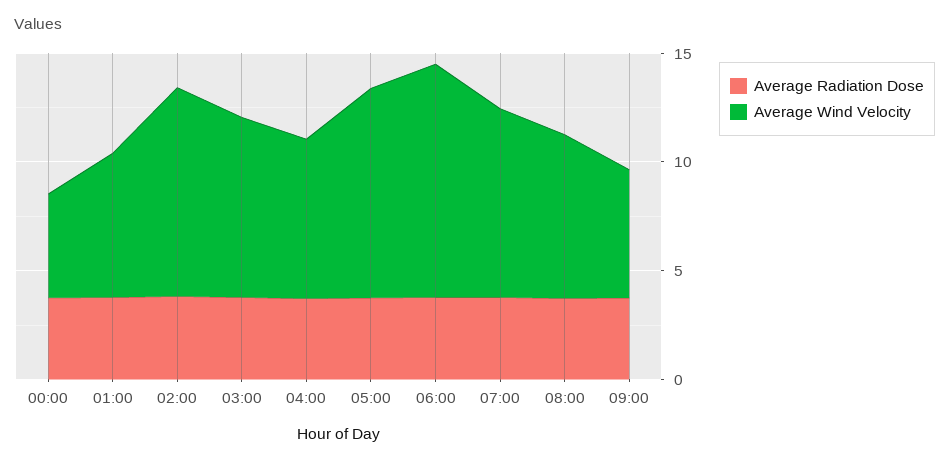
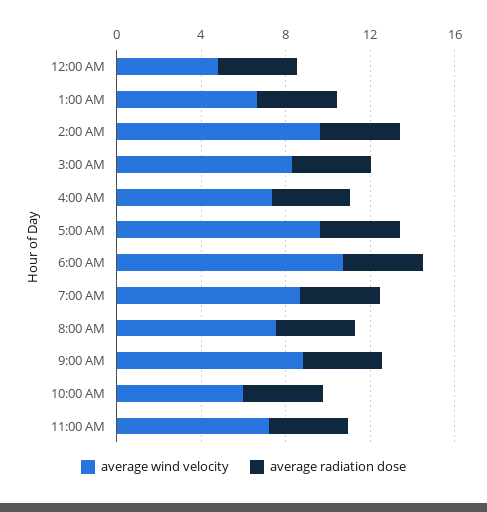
Average Wind Velocity, 09:00: 6 -> 9
Average Wind Velocity, 10:00 AM: none -> 6
Average Radiation Dose, 10:00 AM: none -> 4
Average Wind Velocity, 11:00 AM: none -> 7
Average Radiation Dose, 11:00 AM: none -> 4

